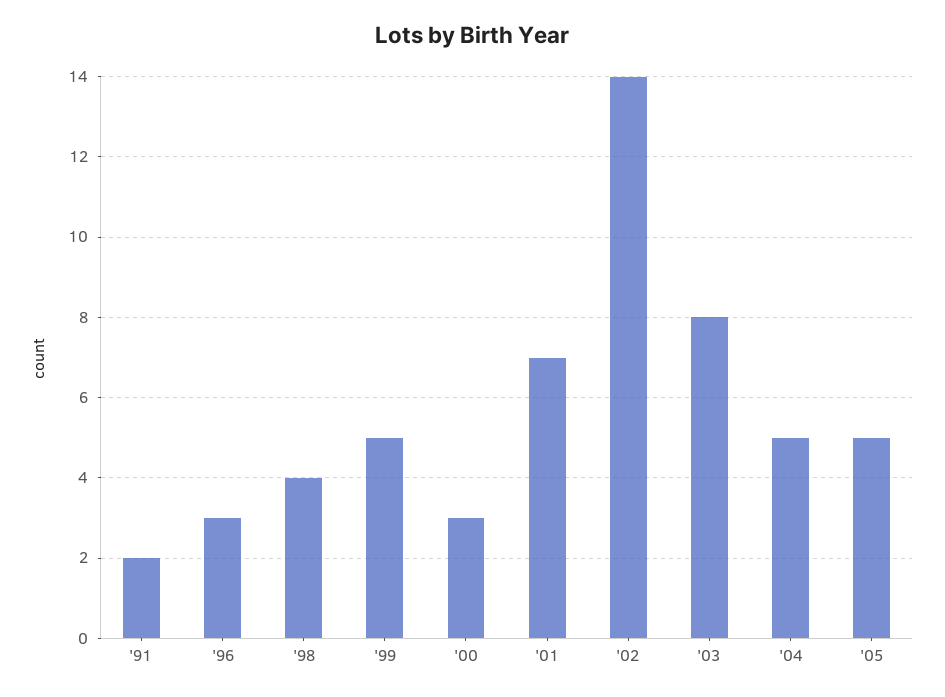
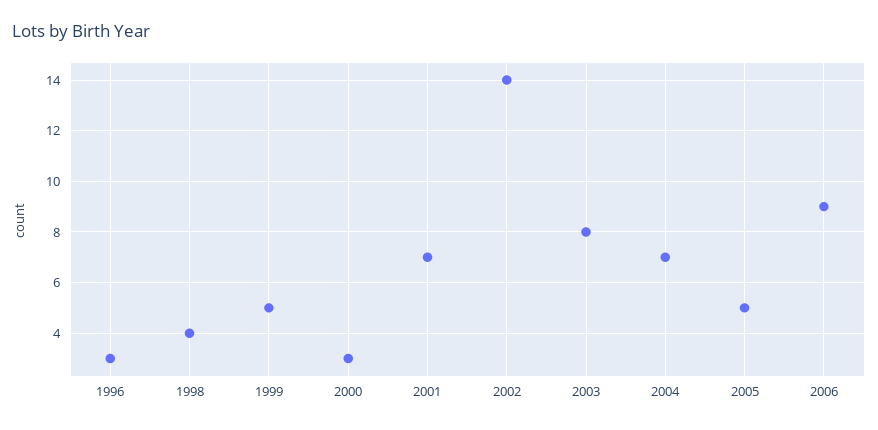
'91: 2 -> none
'04: 5 -> 7
2006: none -> 9

